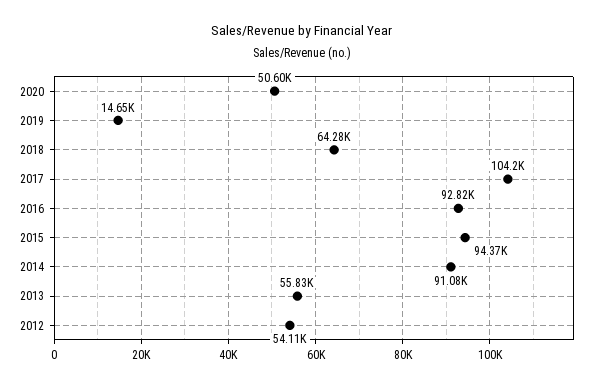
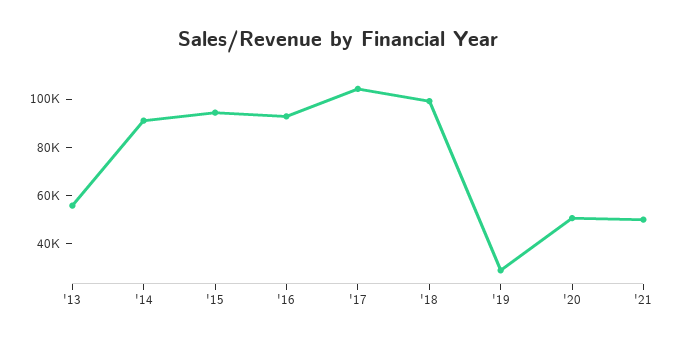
2019: 14650 -> 30000
2018: 64280 -> 100000
2012: 54110 -> none
'21: none -> 50000

